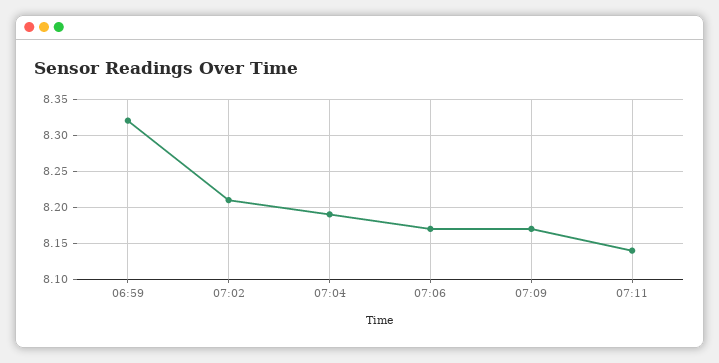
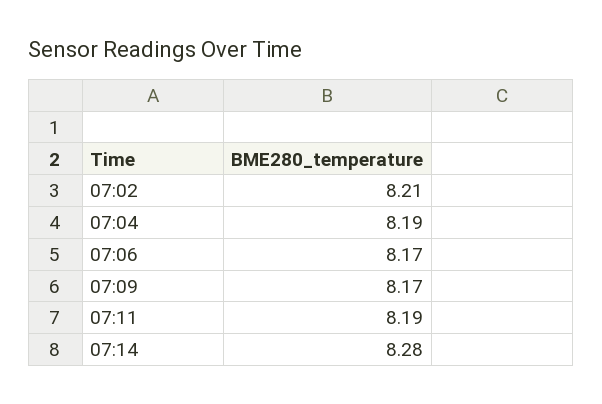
06:59: 8.32 -> none
07:11: 8.14 -> 8.19
07:14: none -> 8.28

